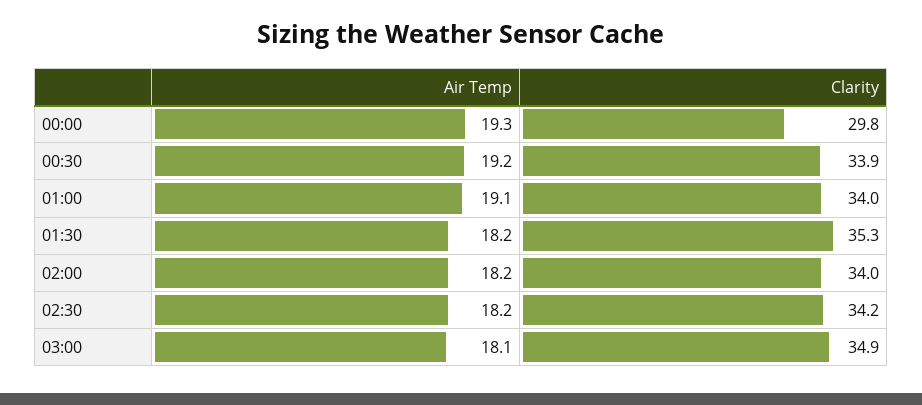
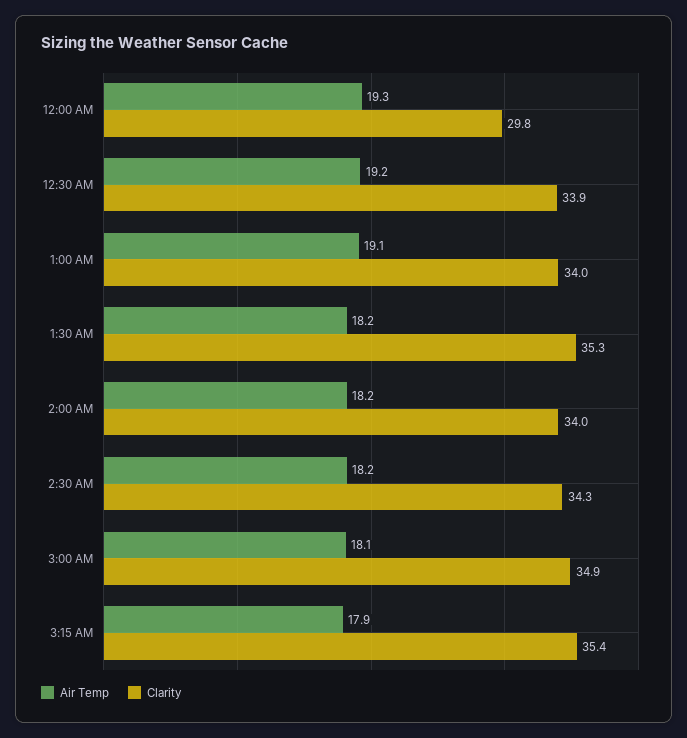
Clarity, 02:30: 34.2 -> 34.3
Air Temp, 3:15 AM: none -> 17.9
Clarity, 3:15 AM: none -> 35.4

